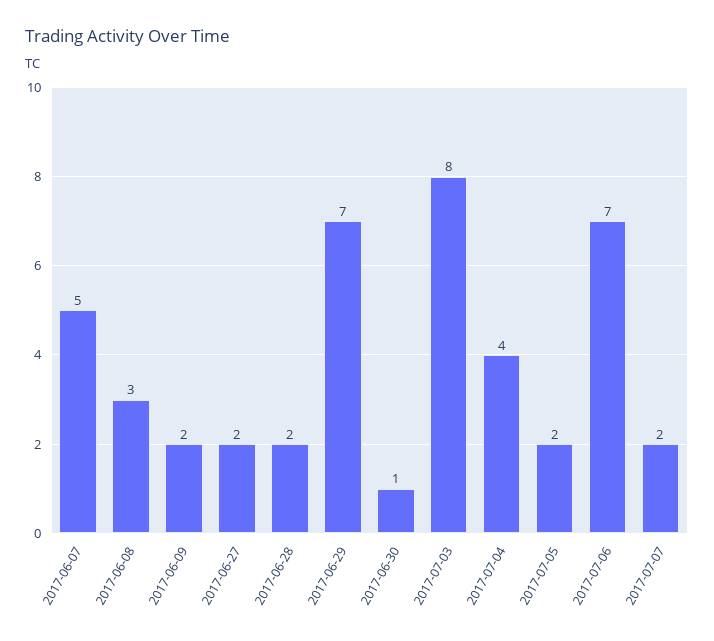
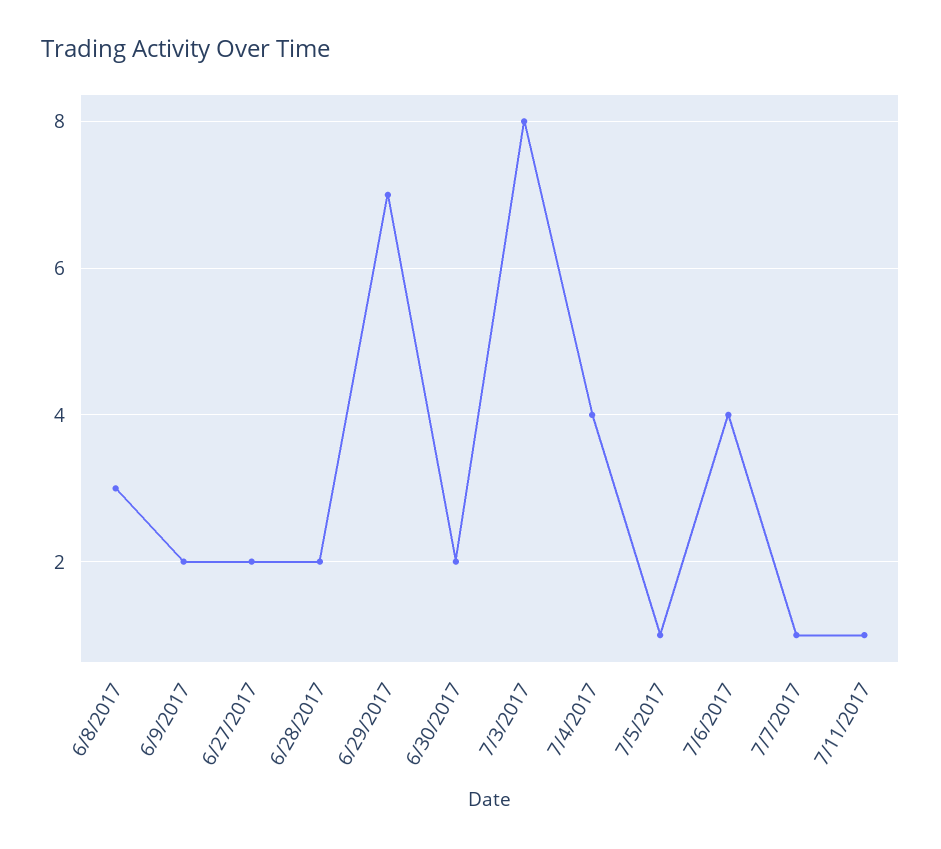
2017-06-07: 5 -> none
2017-06-30: 1 -> 2
2017-07-05: 2 -> 1
2017-07-06: 7 -> 4
2017-07-07: 2 -> 1
7/11/2017: none -> 1

